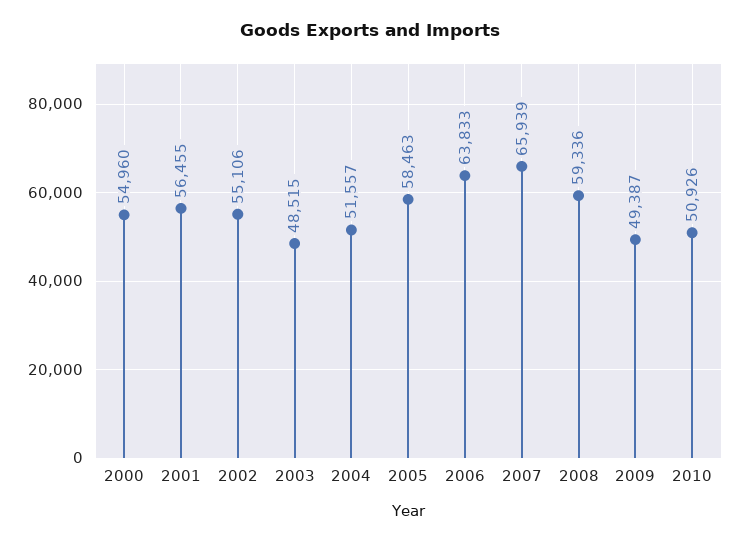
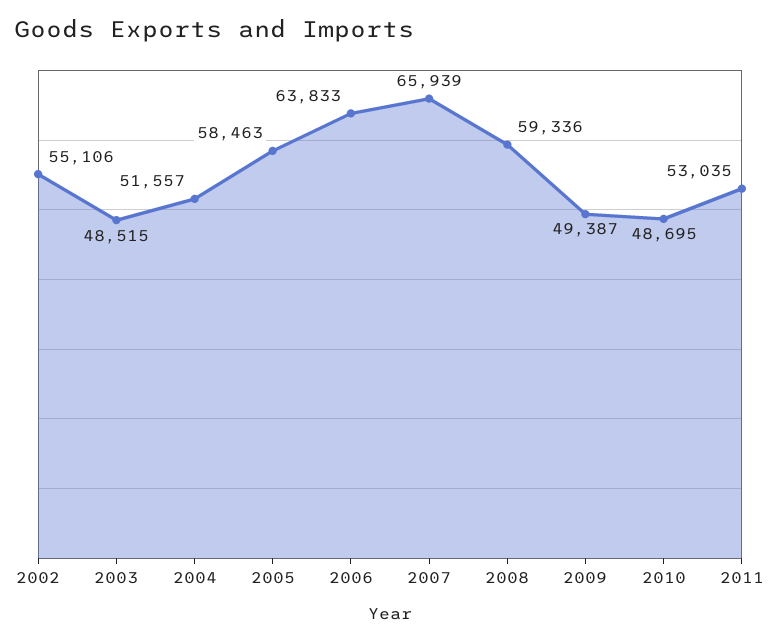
2000: 54960 -> none
2001: 56455 -> none
2010: 50926 -> 48695
2011: none -> 53035

